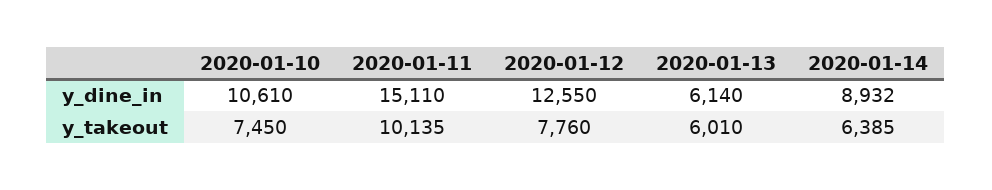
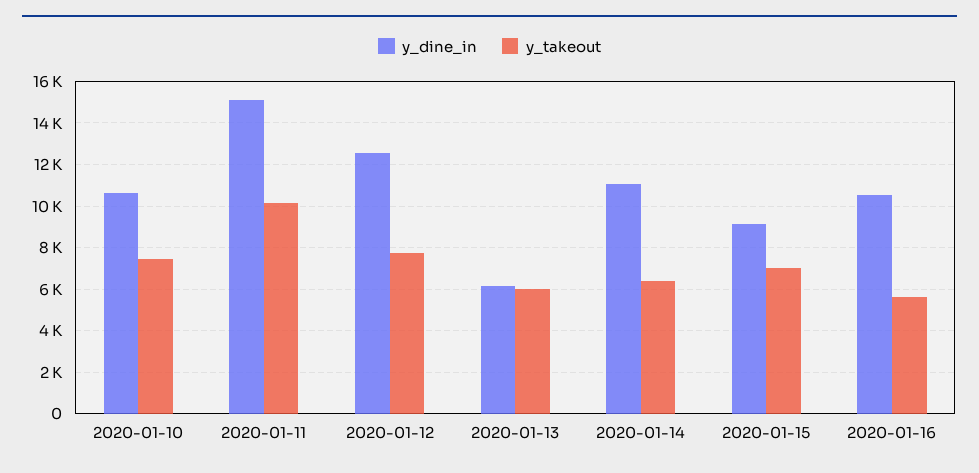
y_dine_in, 2020-01-14: 8932 -> 11000
y_dine_in, 2020-01-15: none -> 9000
y_takeout, 2020-01-15: none -> 7000
y_dine_in, 2020-01-16: none -> 10500
y_takeout, 2020-01-16: none -> 5500

